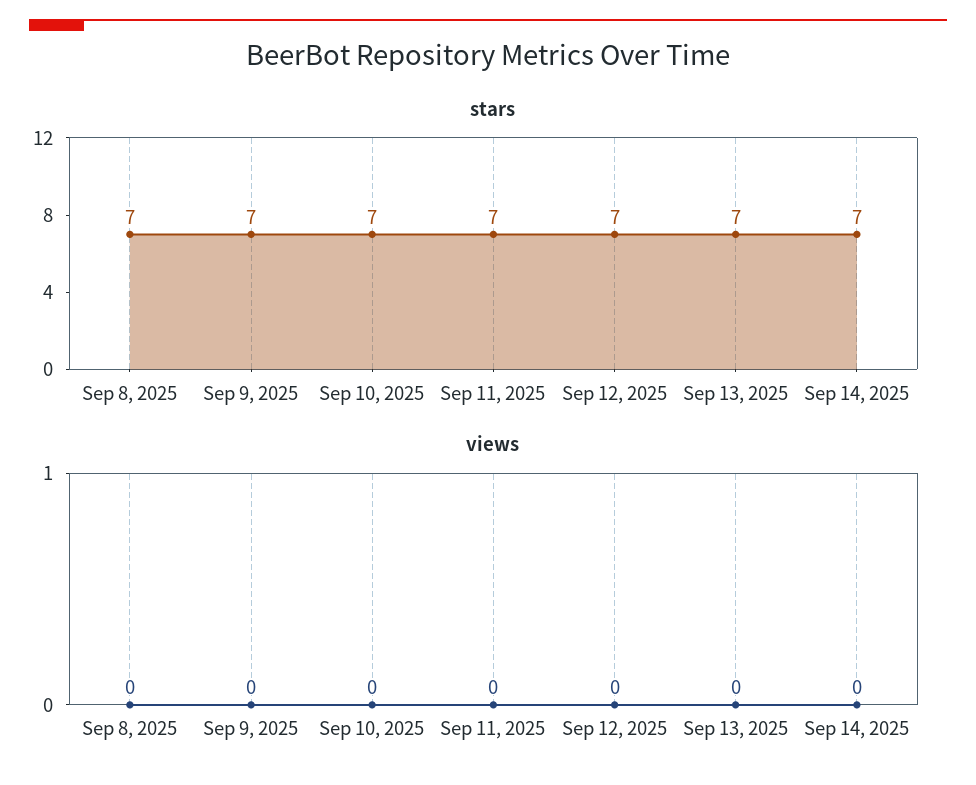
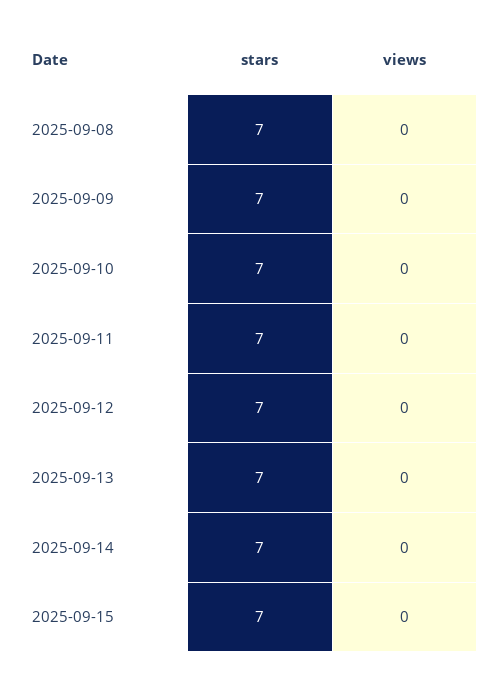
stars, 2025-09-15: none -> 7
views, 2025-09-15: none -> 0

